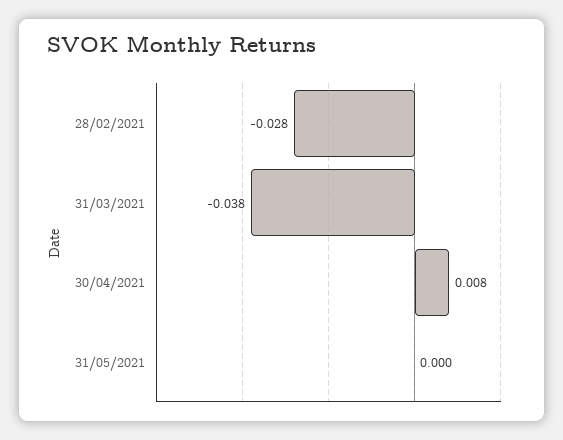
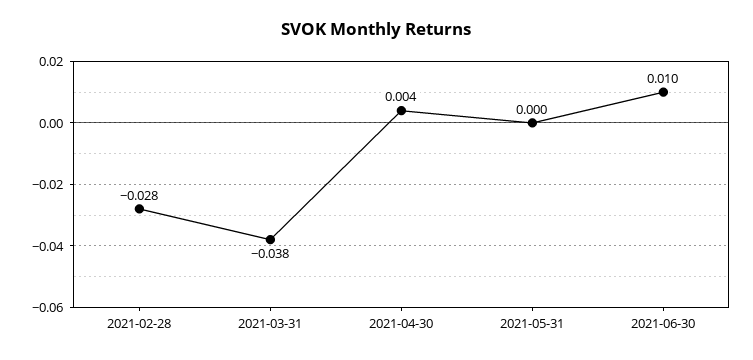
30/04/2021: 0.008 -> 0.004
2021-06-30: none -> 0.01

